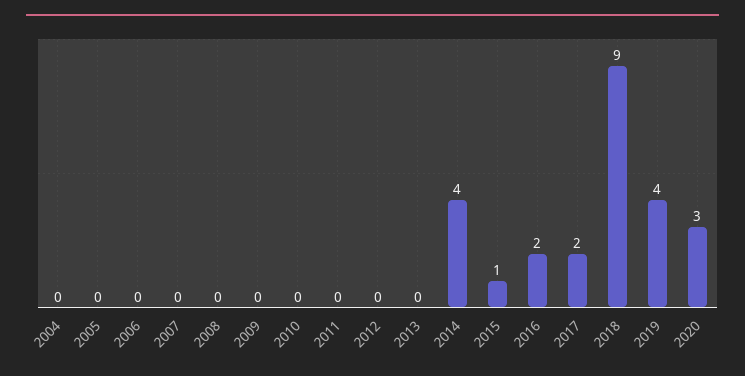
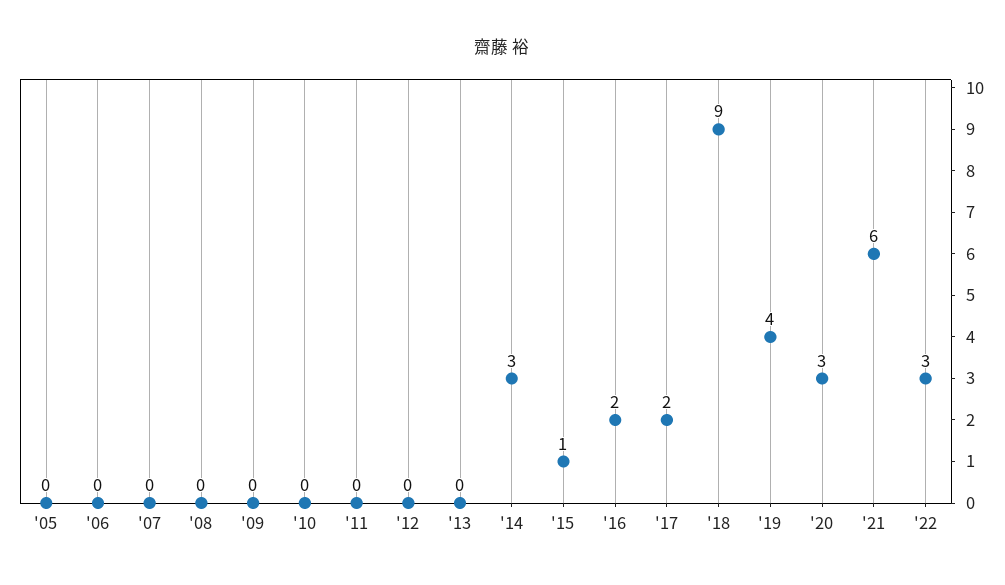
2004: 0 -> none
2014: 4 -> 3
'21: none -> 6
'22: none -> 3

